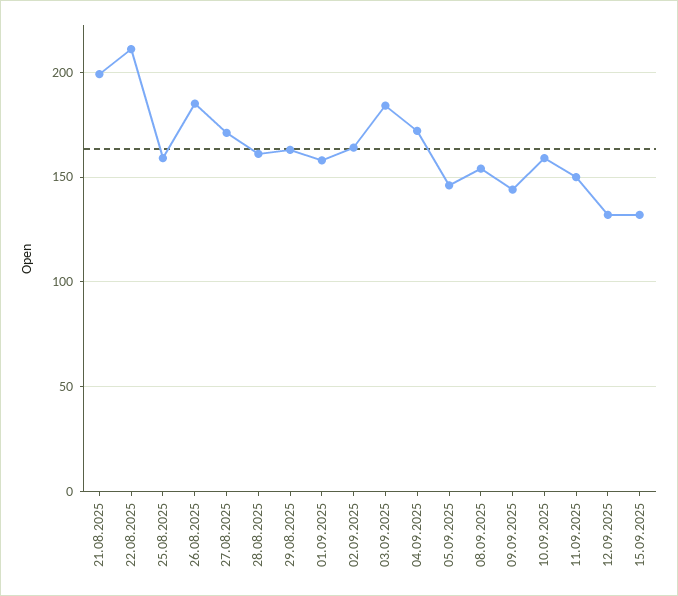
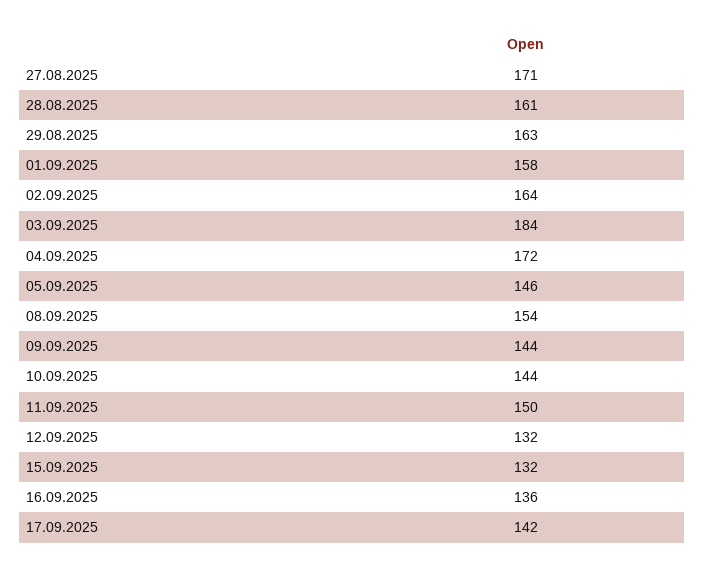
21.08.2025: 200 -> none
22.08.2025: 210 -> none
25.08.2025: 160 -> none
26.08.2025: 185 -> none
10.09.2025: 160 -> 144
16.09.2025: none -> 136
17.09.2025: none -> 142

